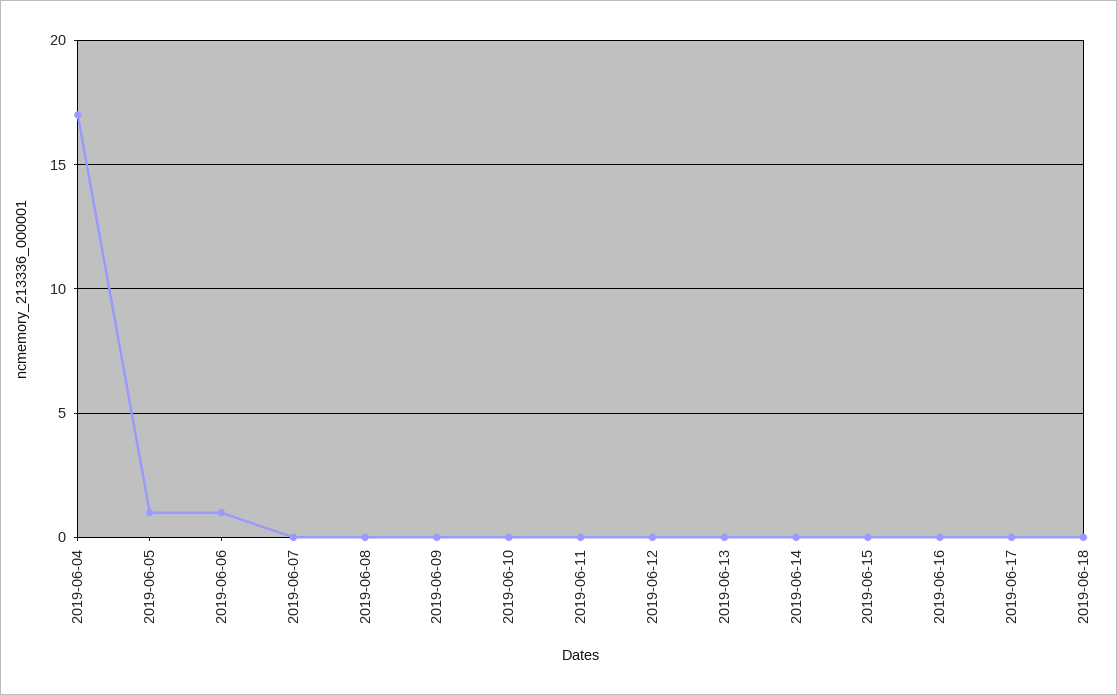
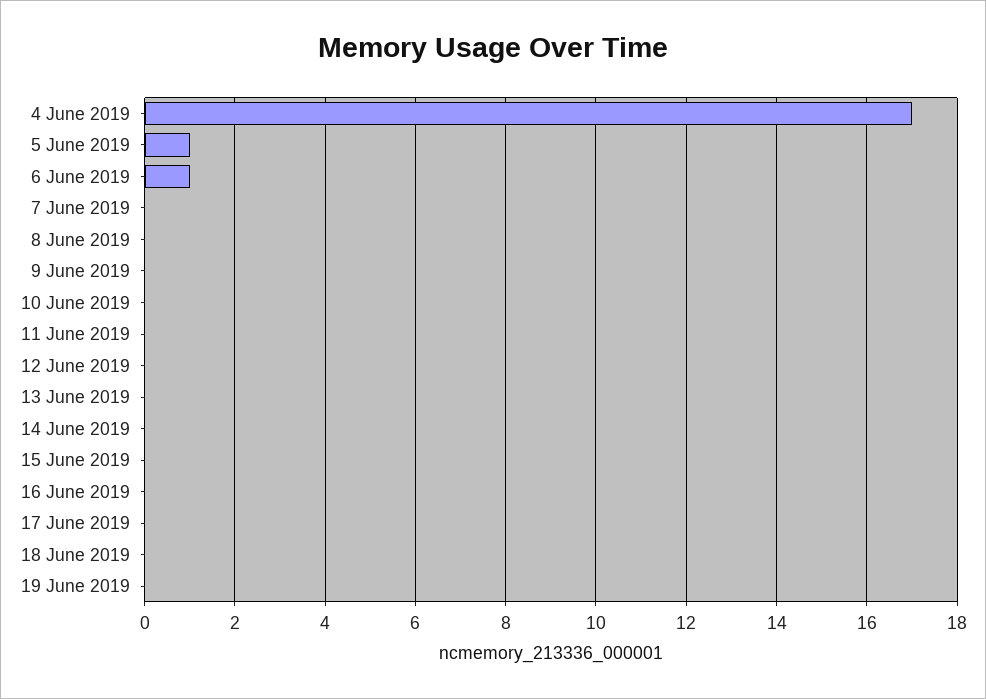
19 June 2019: none -> 0

